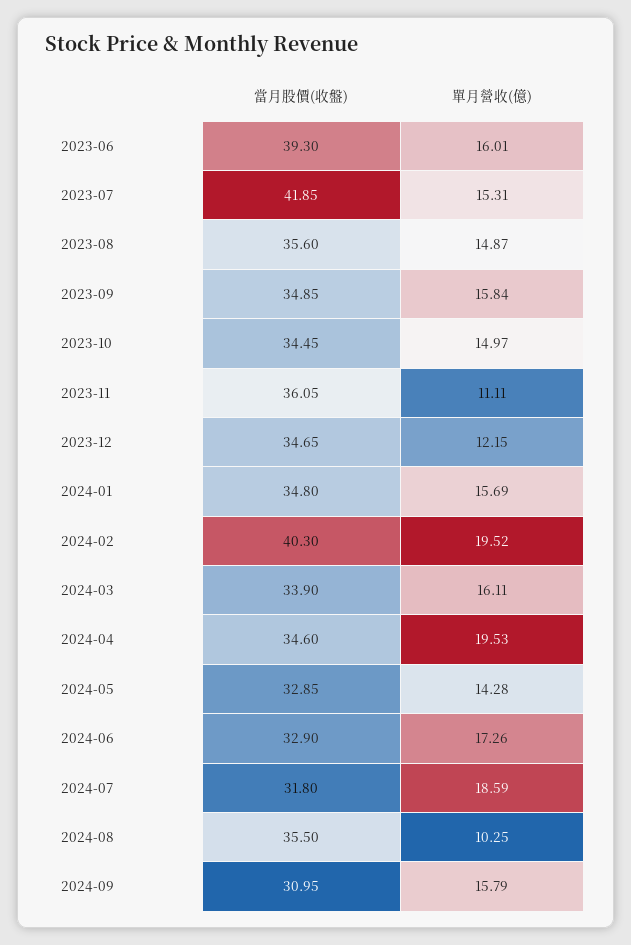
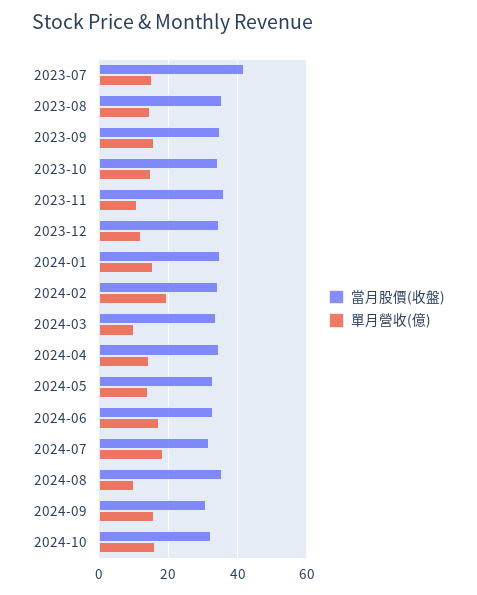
當月股價(收盤), 2023-06: 39.3 -> none
單月營收(億), 2023-06: 16.01 -> none
當月股價(收盤), 2024-02: 40.3 -> 34
單月營收(億), 2024-03: 16.11 -> 10
單月營收(億), 2024-04: 19.53 -> 14
當月股價(收盤), 2024-10: none -> 32
單月營收(億), 2024-10: none -> 16

